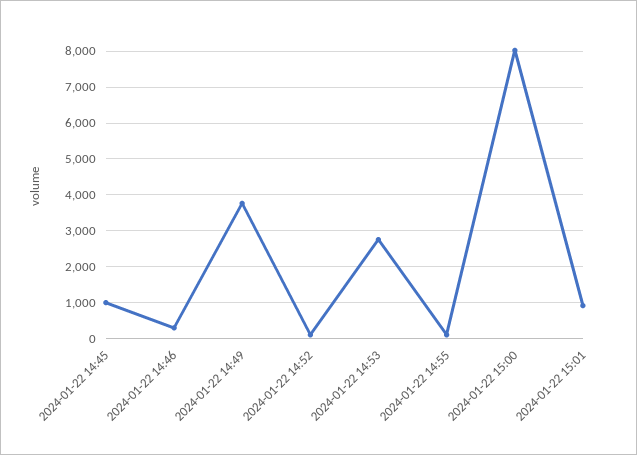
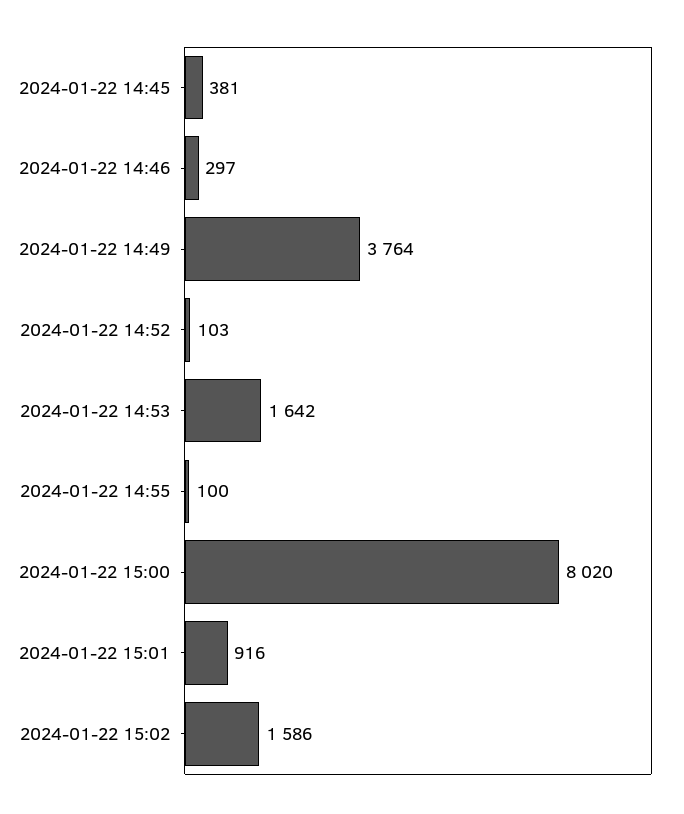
2024-01-22 14:45: 1000 -> 381
2024-01-22 14:53: 2800 -> 1642
2024-01-22 15:02: none -> 1586

